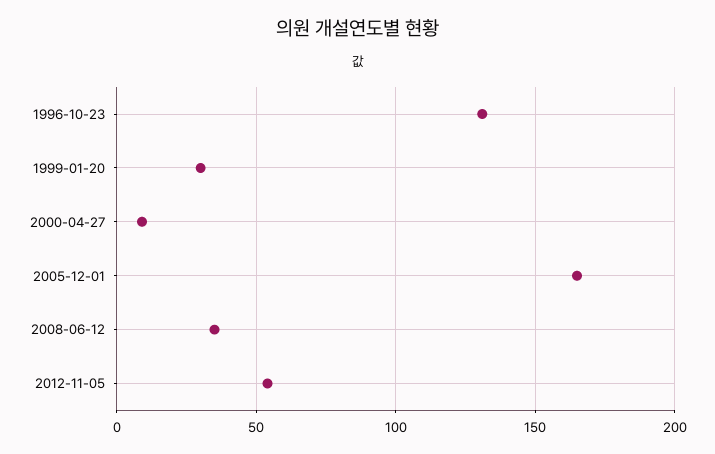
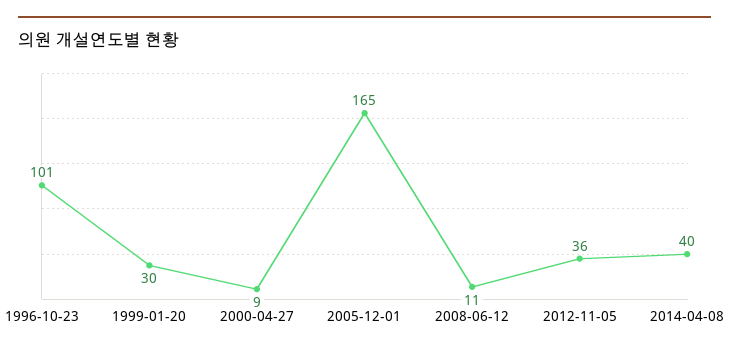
1996-10-23: 130 -> 101
2008-06-12: 35 -> 11
2012-11-05: 55 -> 36
2014-04-08: none -> 40

